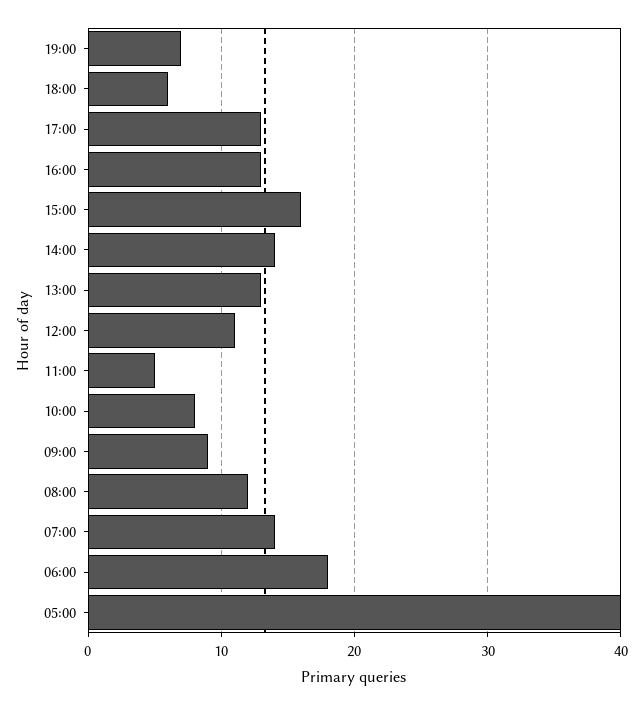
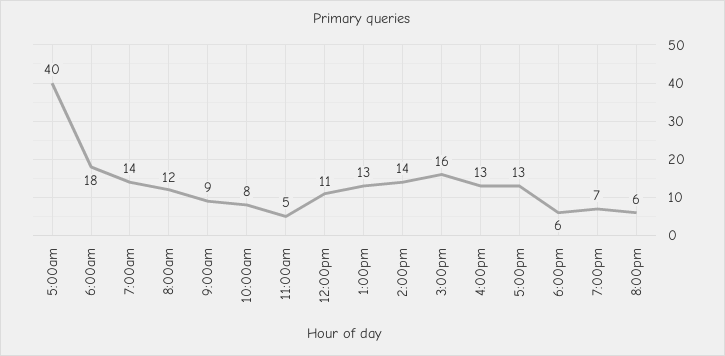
8:00pm: none -> 6

